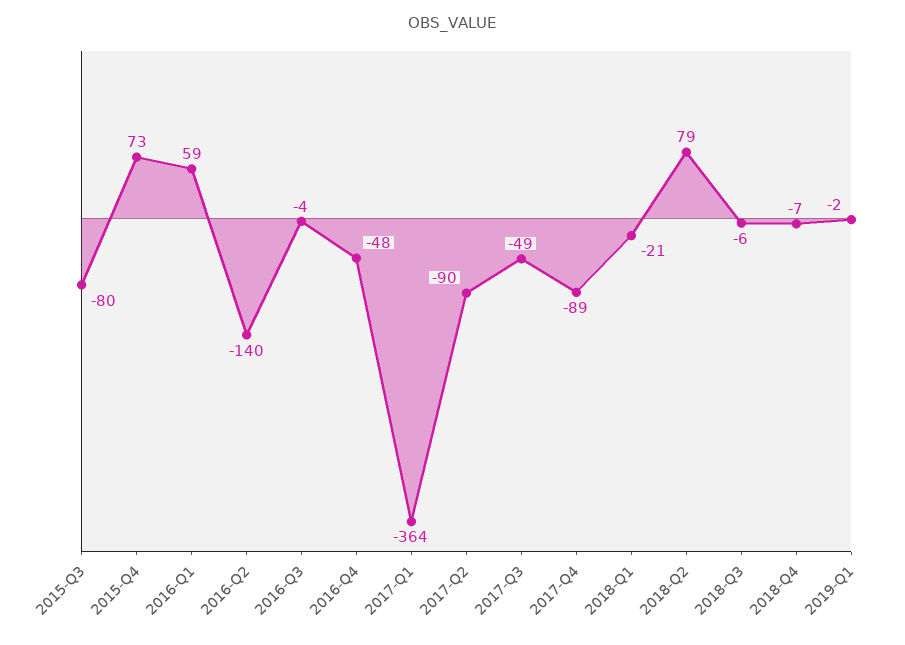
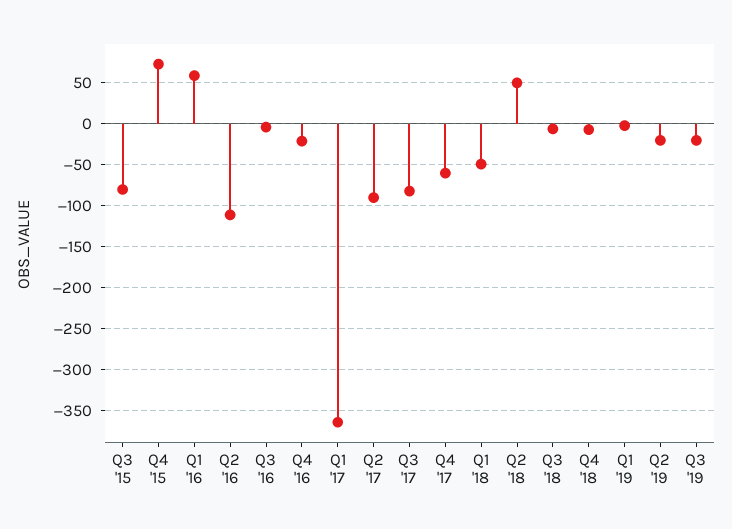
2016-Q2: -140 -> -110
2016-Q4: -48 -> -20
2017-Q3: -49 -> -80
2017-Q4: -89 -> -60
2018-Q1: -21 -> -50
2018-Q2: 79 -> 50
Q2 '19: none -> -20
Q3 '19: none -> -20

